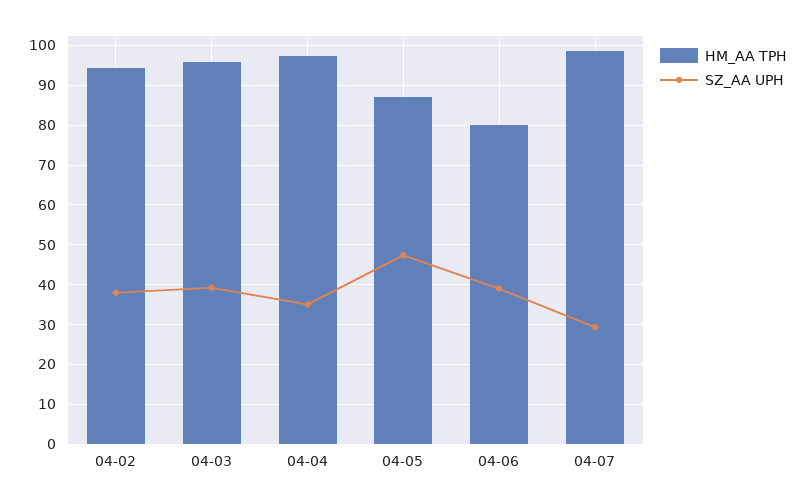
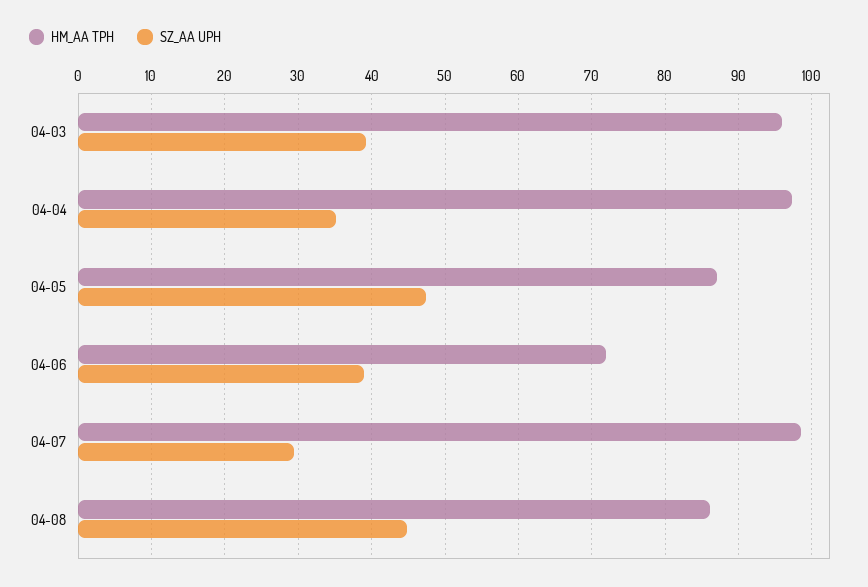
HM_AA TPH, 04-02: 94 -> none
SZ_AA UPH, 04-02: 38 -> none
HM_AA TPH, 04-06: 80 -> 72
HM_AA TPH, 04-08: none -> 86
SZ_AA UPH, 04-08: none -> 45

